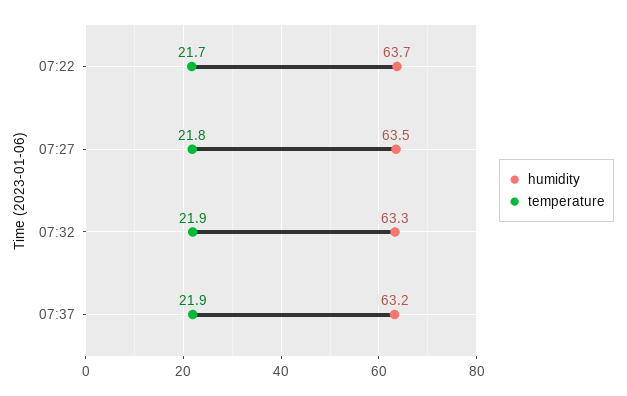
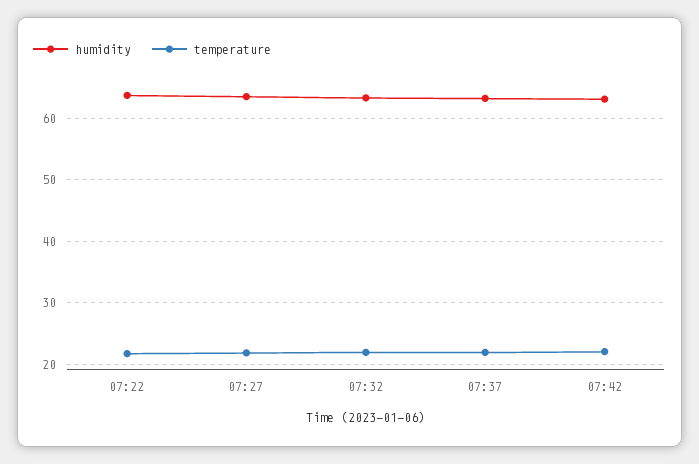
humidity, 07:42: none -> 63
temperature, 07:42: none -> 22

